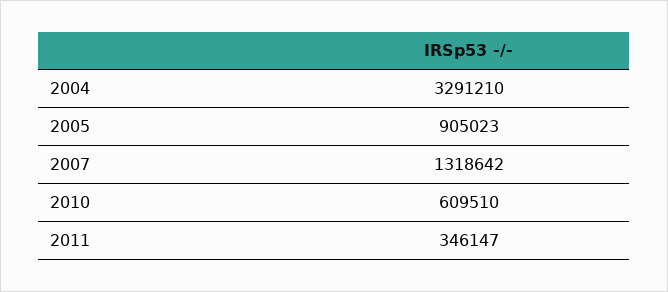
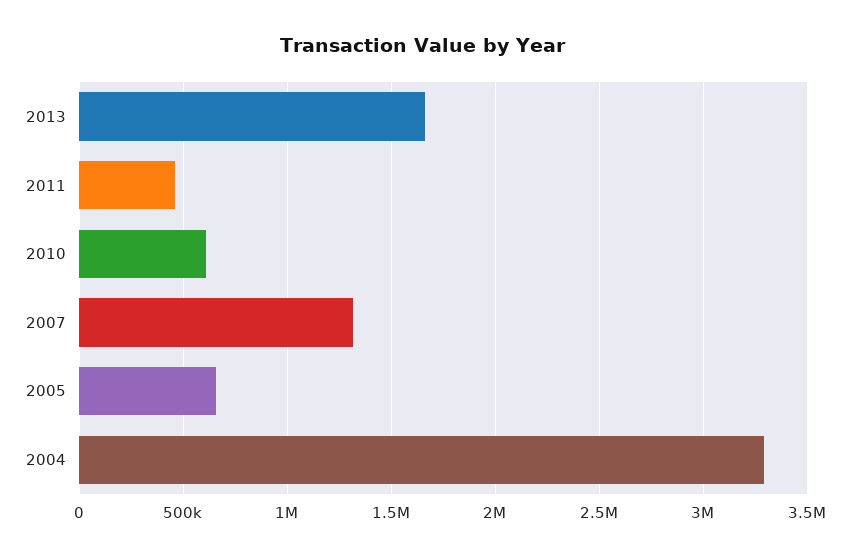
2005: 905023 -> 650000
2011: 346147 -> 450000
2013: none -> 1650000

